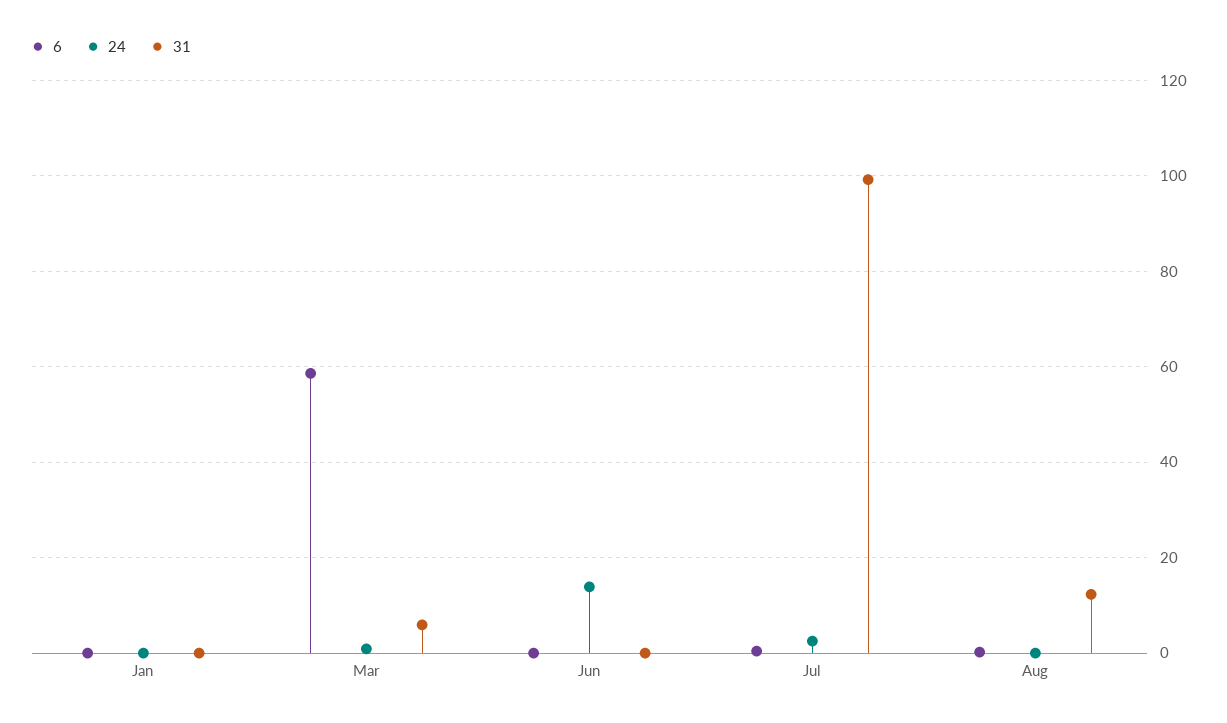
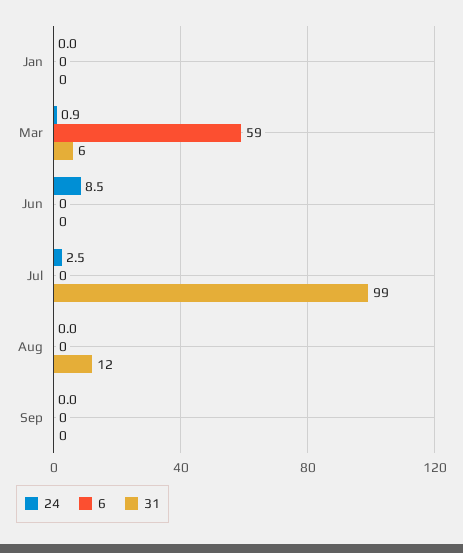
24, Jun: 14 -> 8.5
24, Sep: none -> 0
6, Sep: none -> 0
31, Sep: none -> 0

